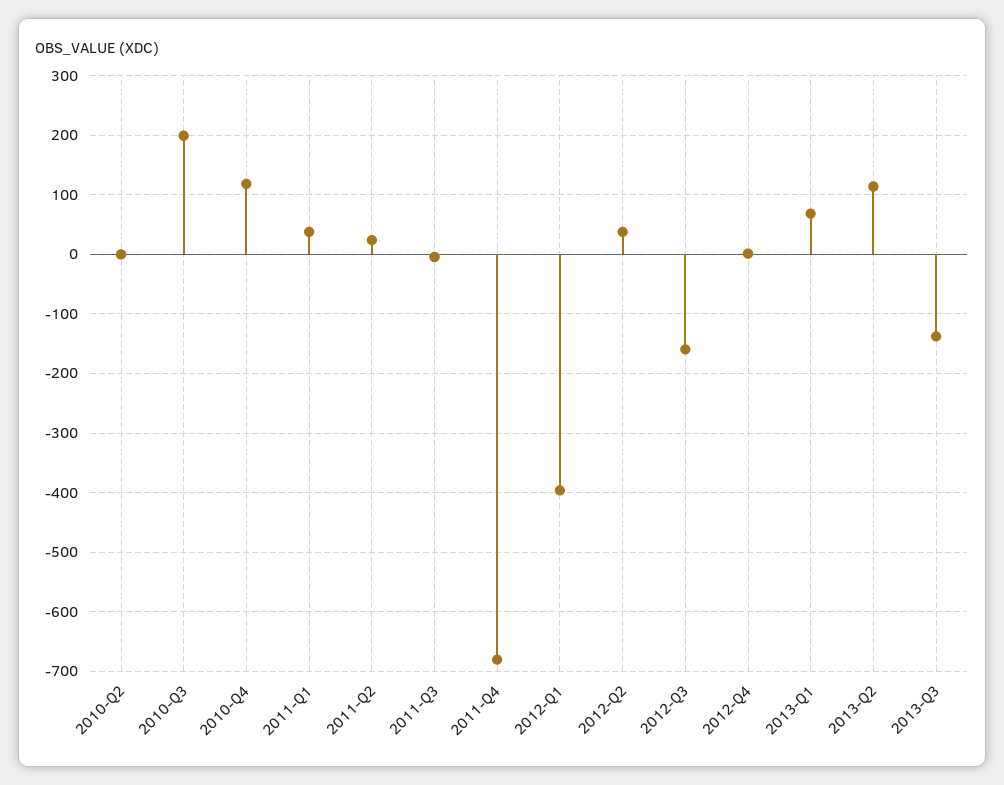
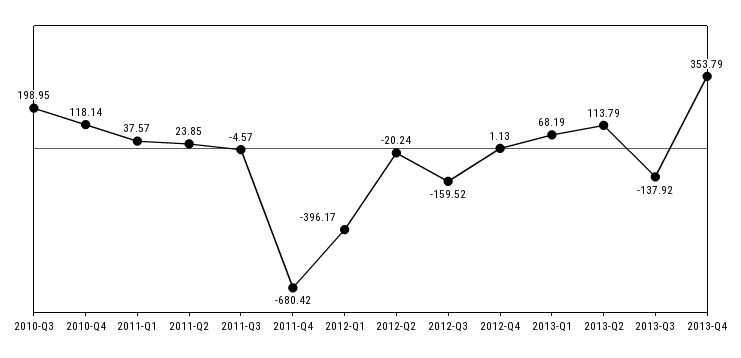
2010-Q2: 0 -> none
2012-Q2: 40 -> -20.24
2013-Q4: none -> 353.79

